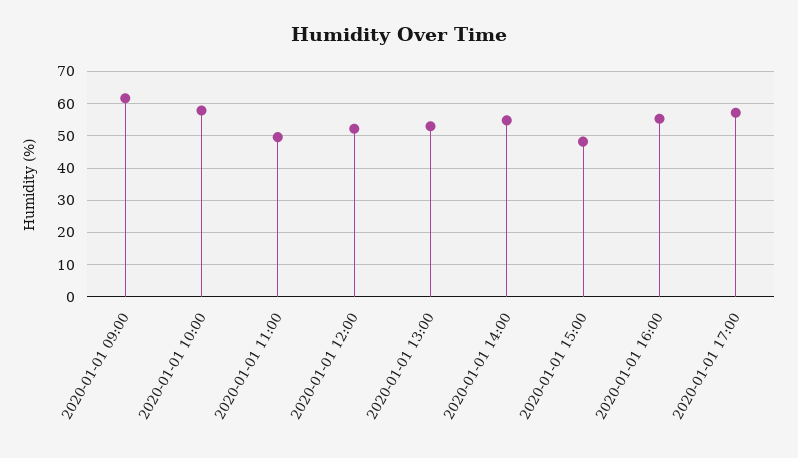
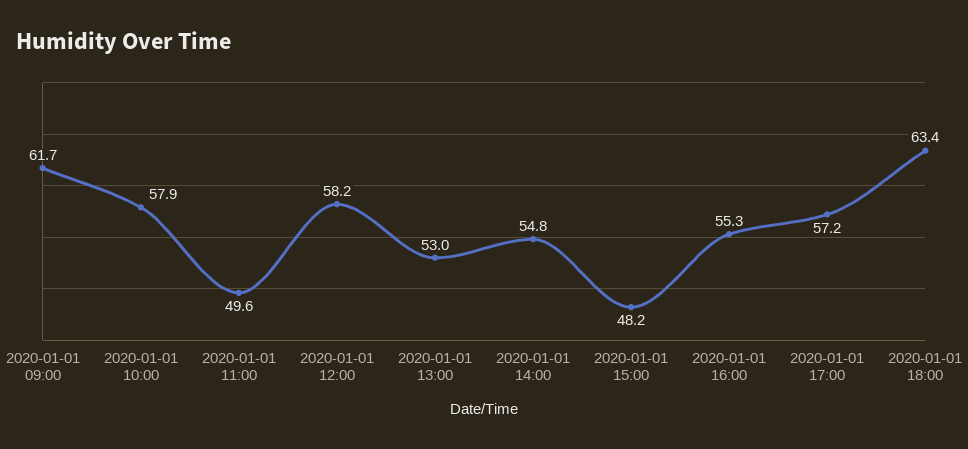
2020-01-01 12:00: 52 -> 58.2
2020-01-01 18:00: none -> 63.4

